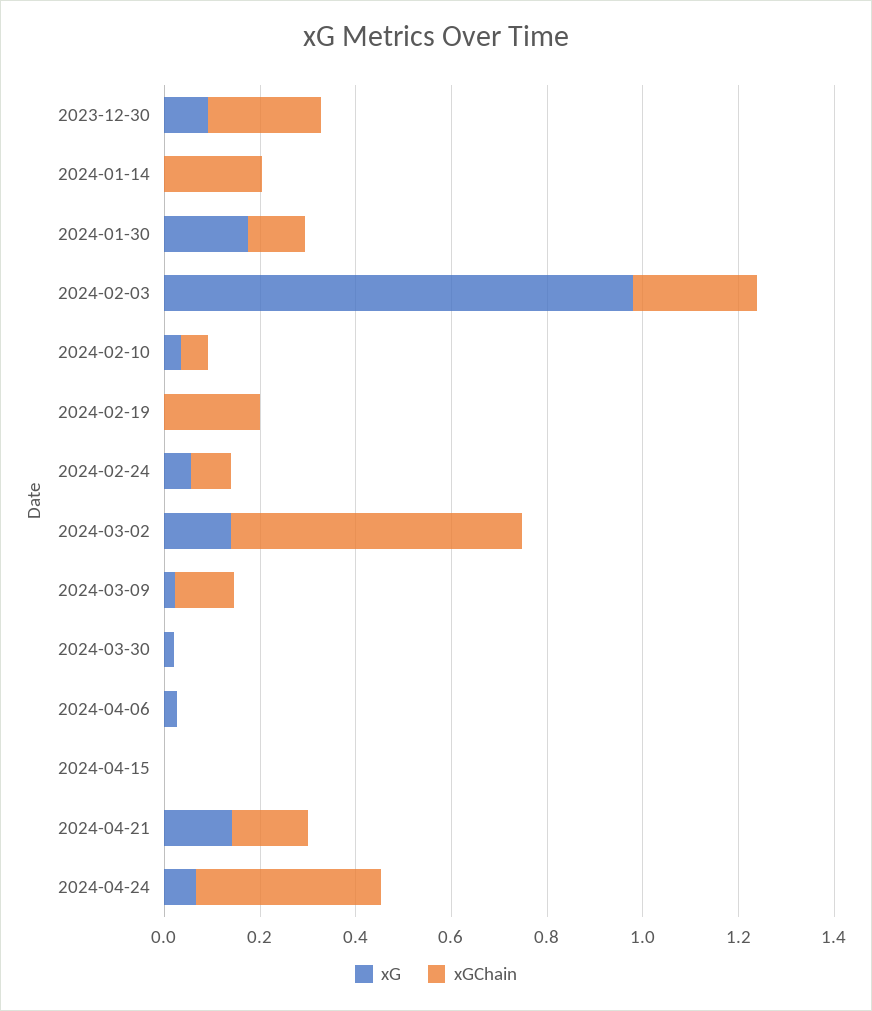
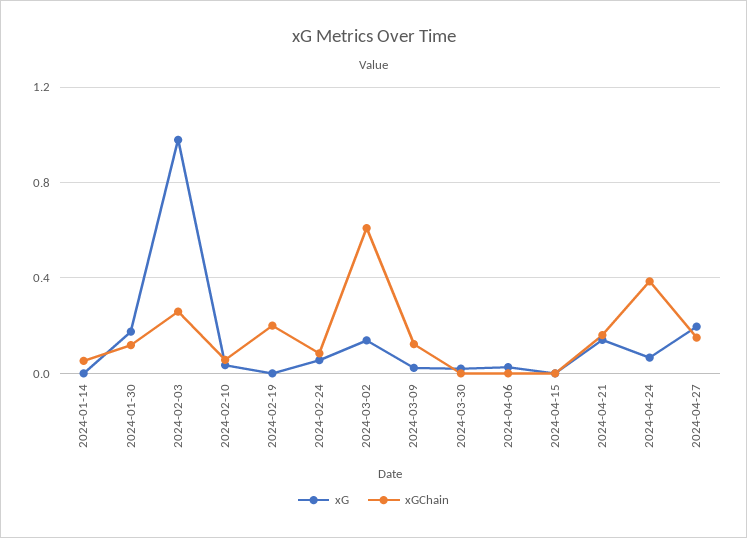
xG, 2023-12-30: 0.1 -> none
xGChain, 2023-12-30: 0.25 -> none
xGChain, 2024-01-14: 0.2 -> 0.05
xG, 2024-04-27: none -> 0.2
xGChain, 2024-04-27: none -> 0.15

